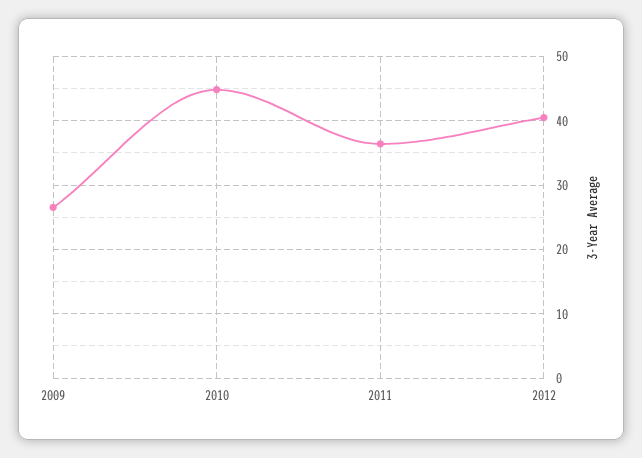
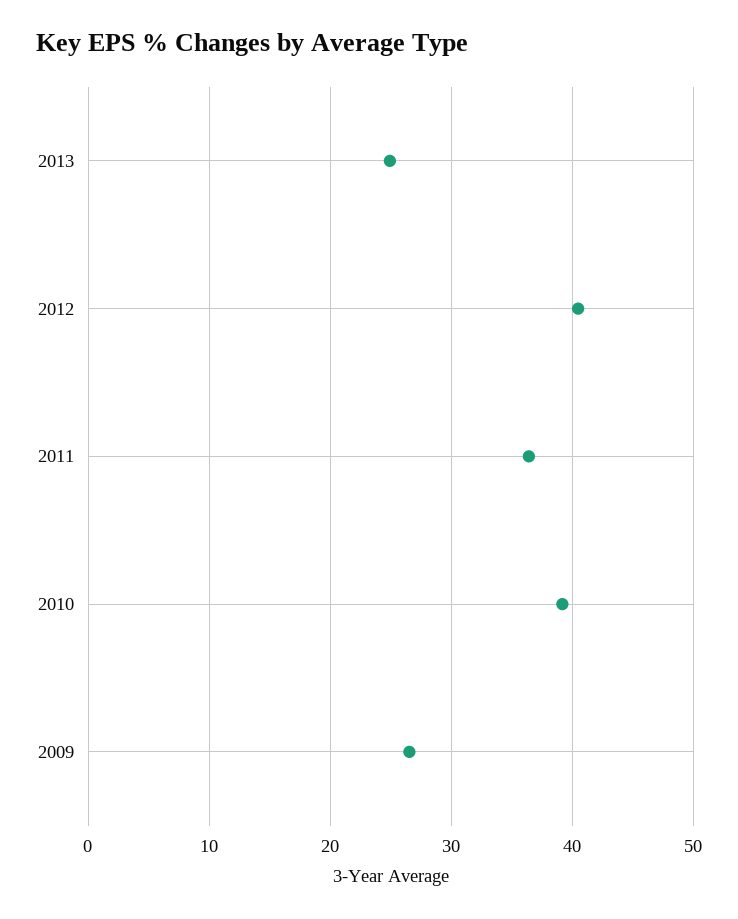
2010: 45 -> 39
2013: none -> 25

